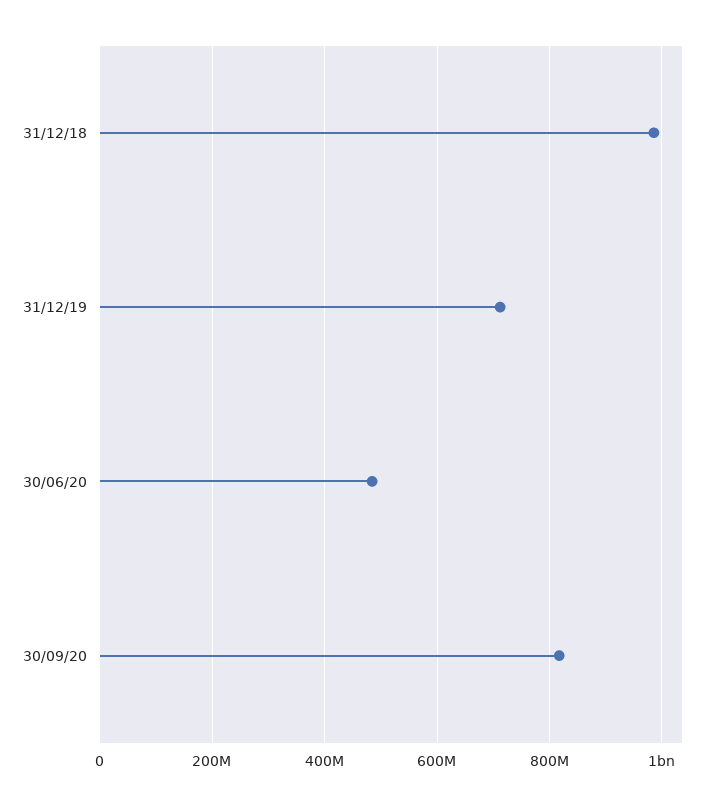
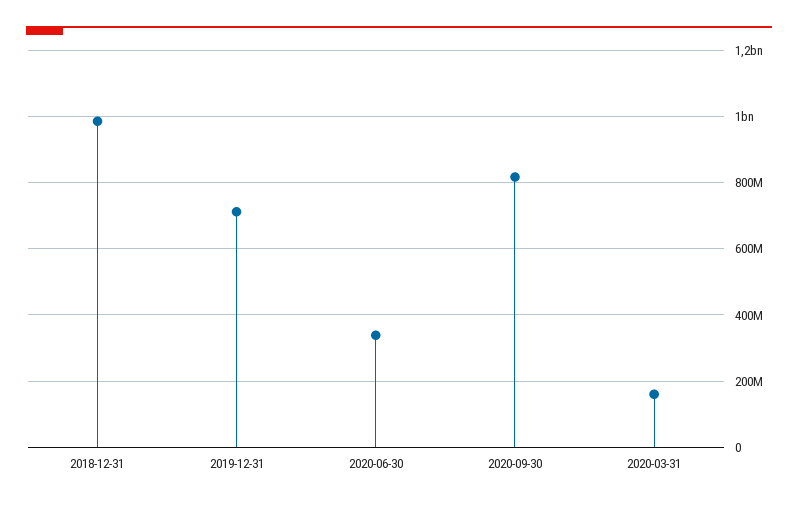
30/06/20: 480000000 -> 340000000
2020-03-31: none -> 160000000

